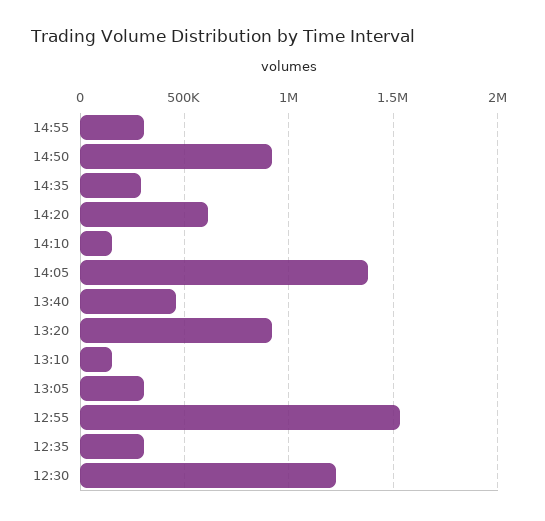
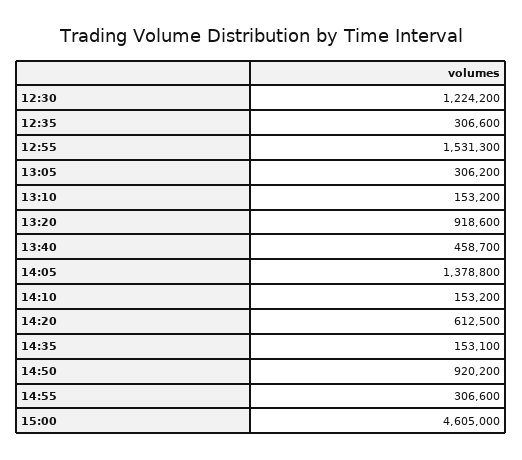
14:35: 300000 -> 153100
15:00: none -> 4605000

